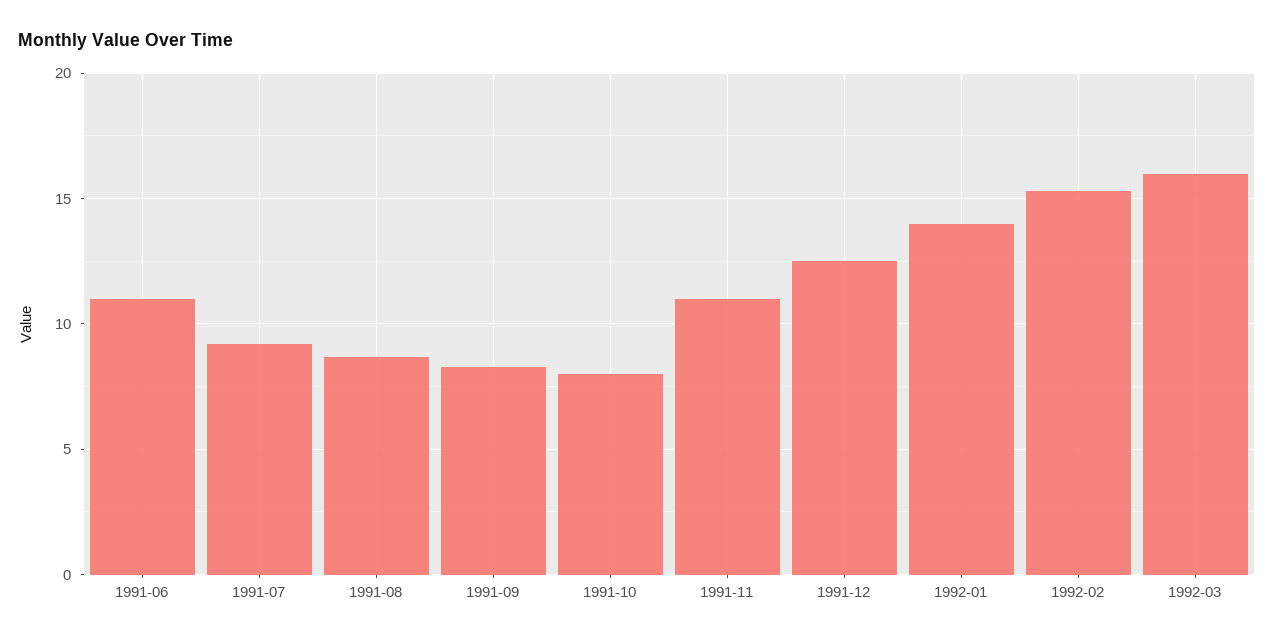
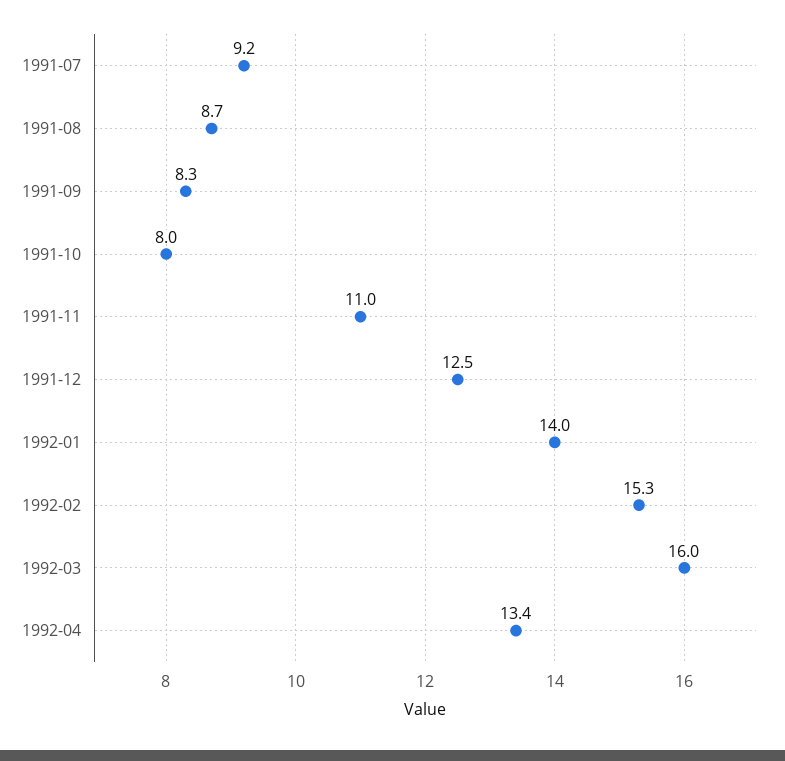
1991-06: 11 -> none
1992-04: none -> 13.4

